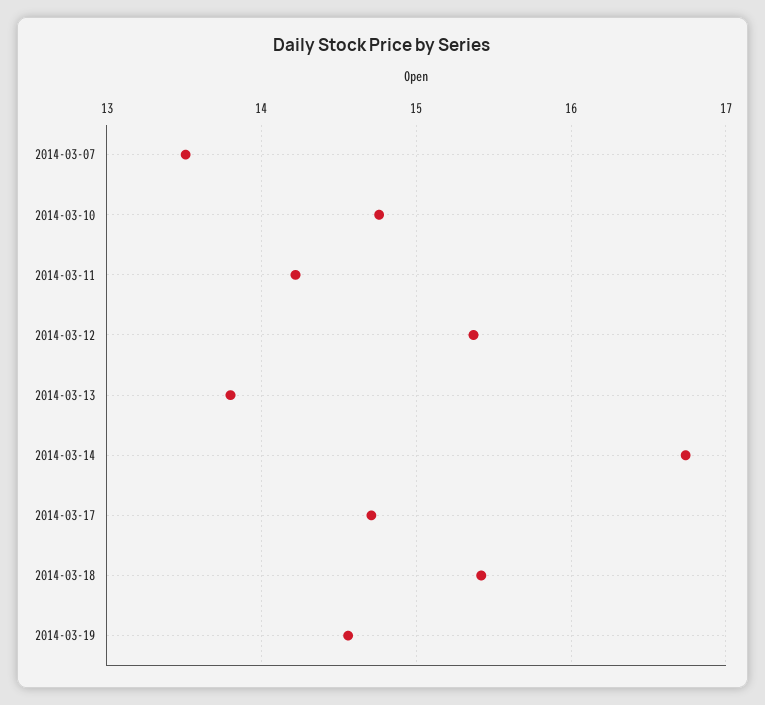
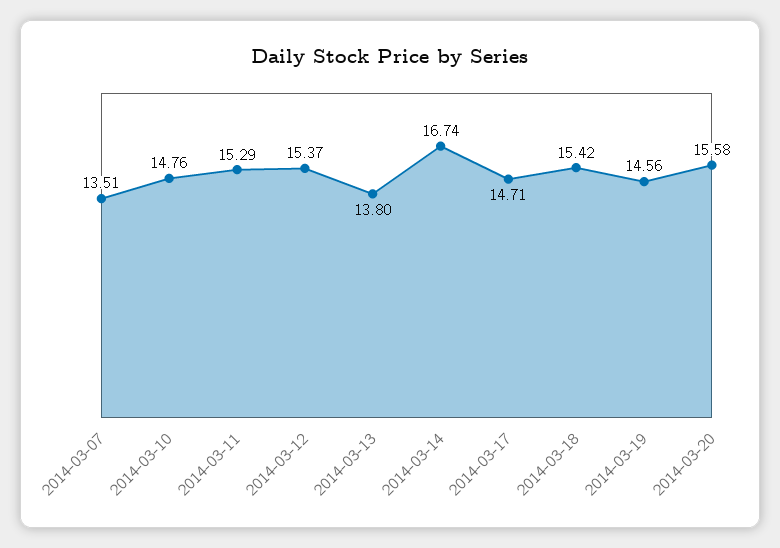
2014-03-11: 14.2 -> 15.29
2014-03-20: none -> 15.58

